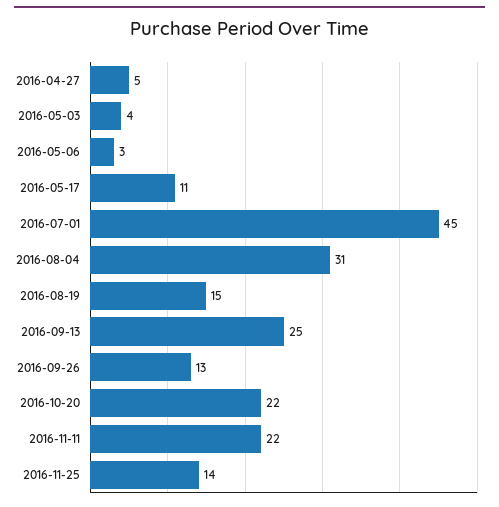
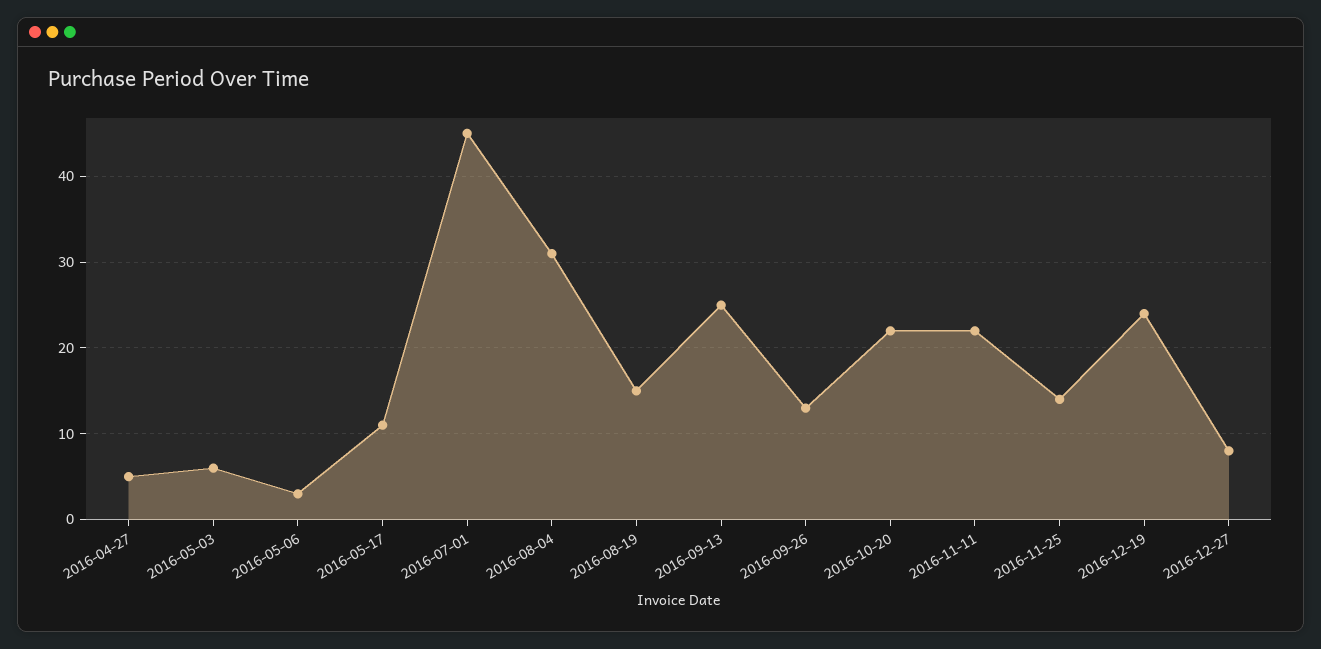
2016-05-03: 4 -> 6
2016-12-19: none -> 24
2016-12-27: none -> 8

